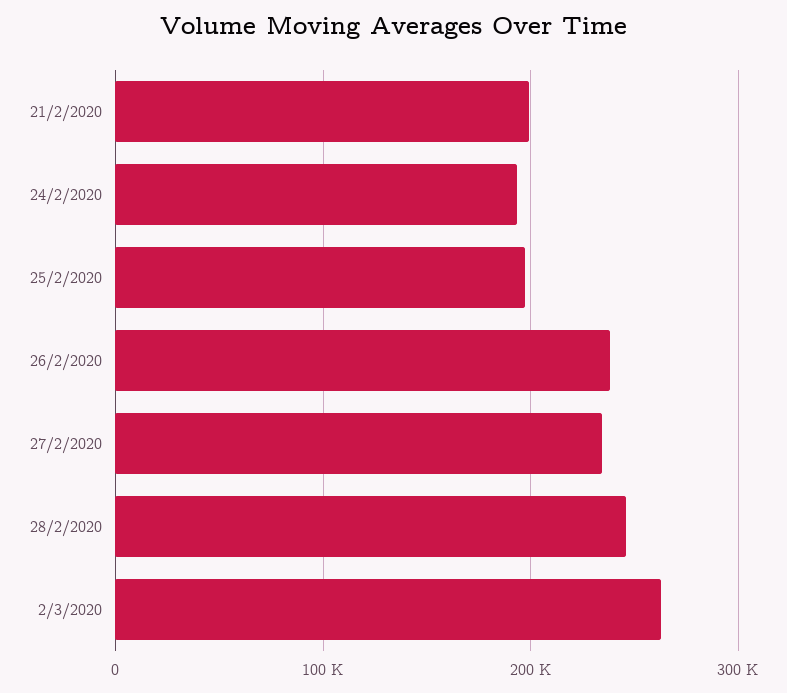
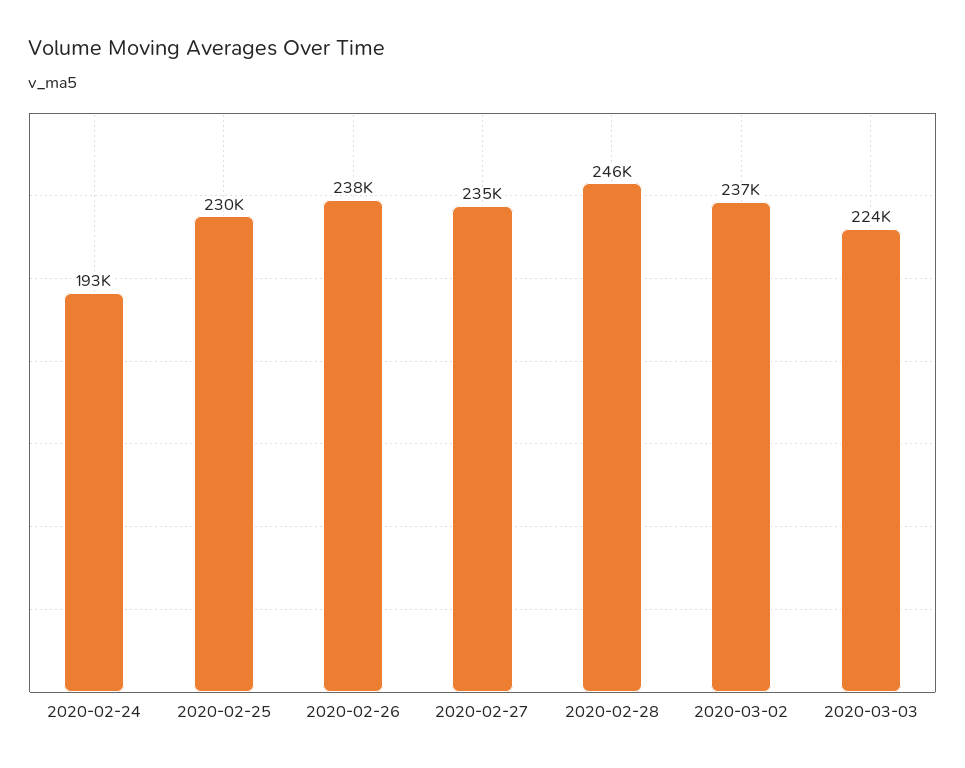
21/2/2020: 200000 -> none
25/2/2020: 200000 -> 230000
2/3/2020: 260000 -> 237000
2020-03-03: none -> 224000

